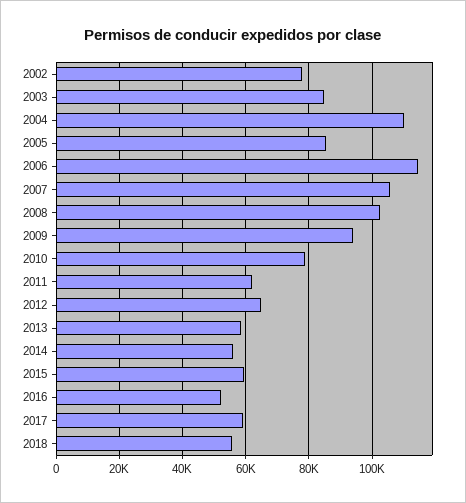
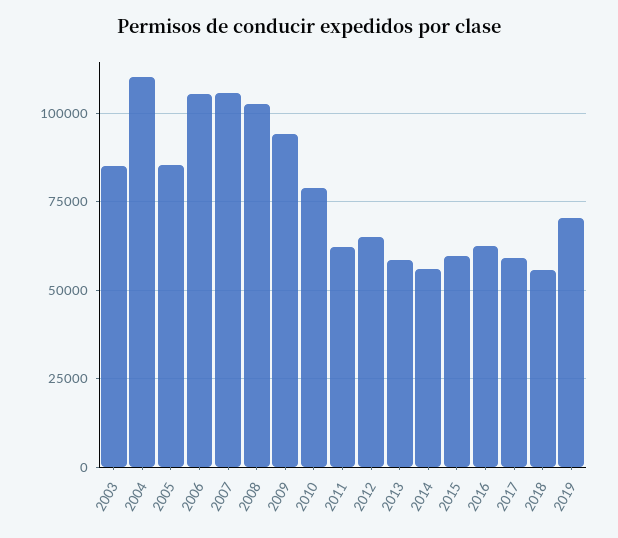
2002: 78000 -> none
2006: 114000 -> 105000
2016: 52000 -> 62500
2019: none -> 70000

